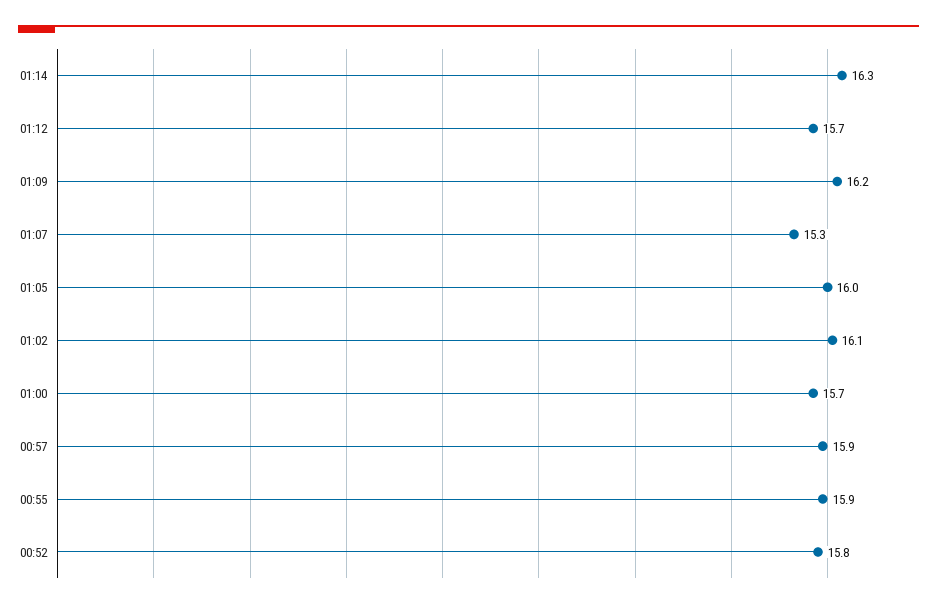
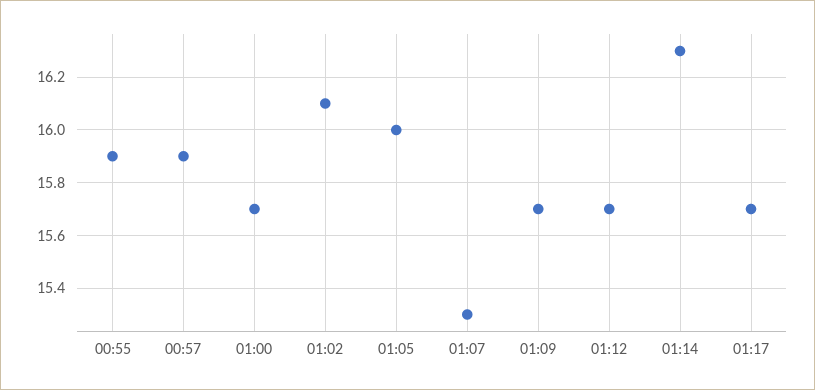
01:09: 16.2 -> 15.7
00:52: 15.8 -> none
01:17: none -> 15.7

